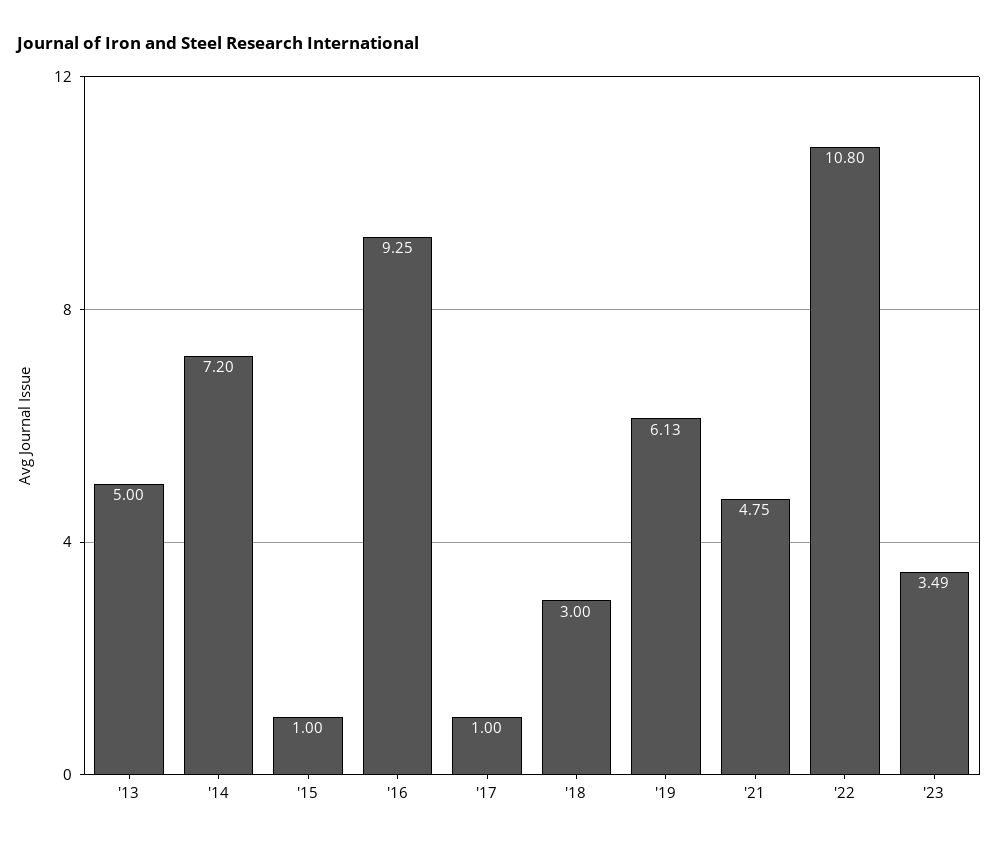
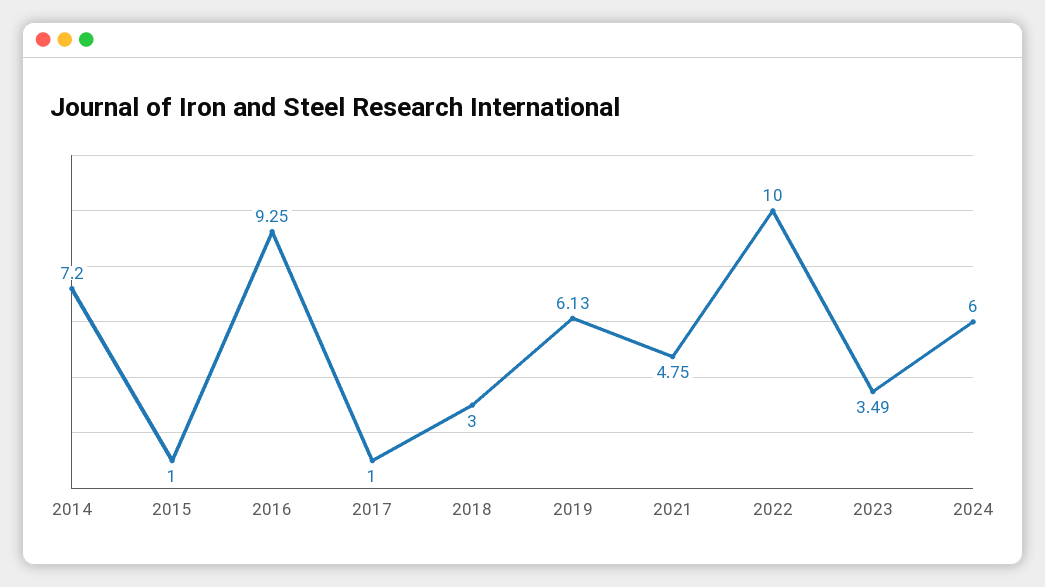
'13: 5 -> none
'22: 10.8 -> 10
2024: none -> 6

